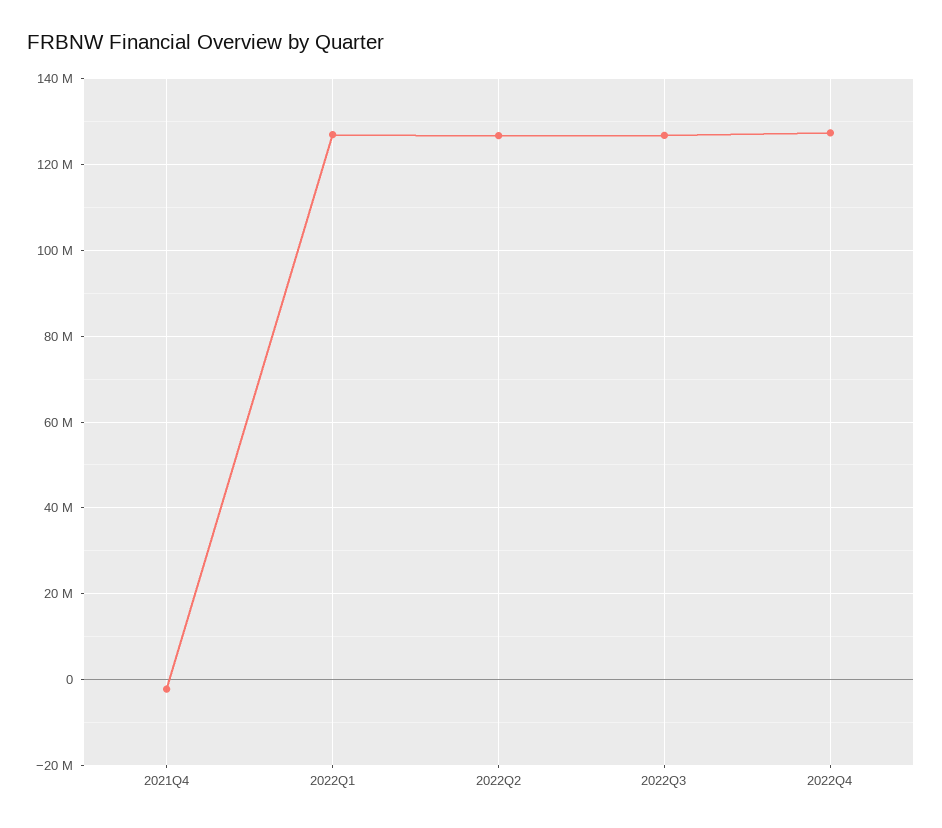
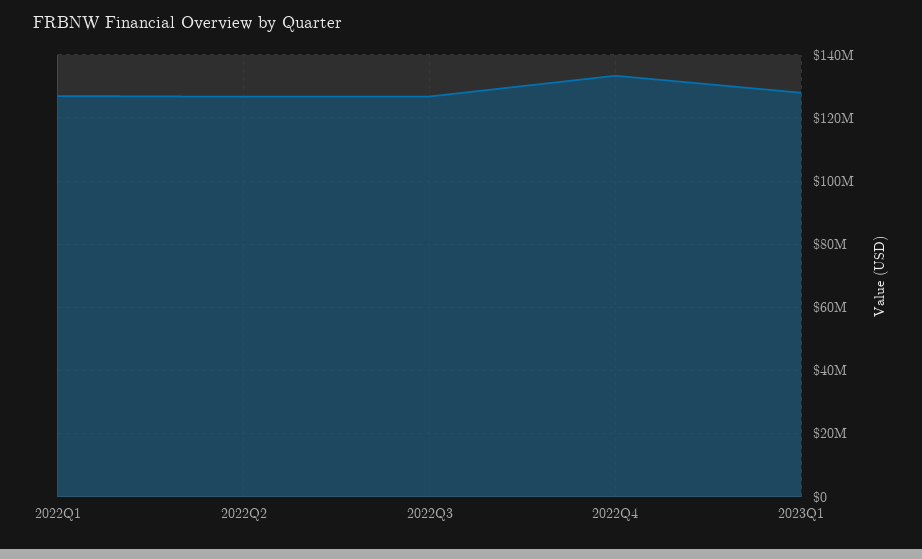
2021Q4: -2000000 -> none
2022Q4: 128000000 -> 134000000
2023Q1: none -> 128000000

